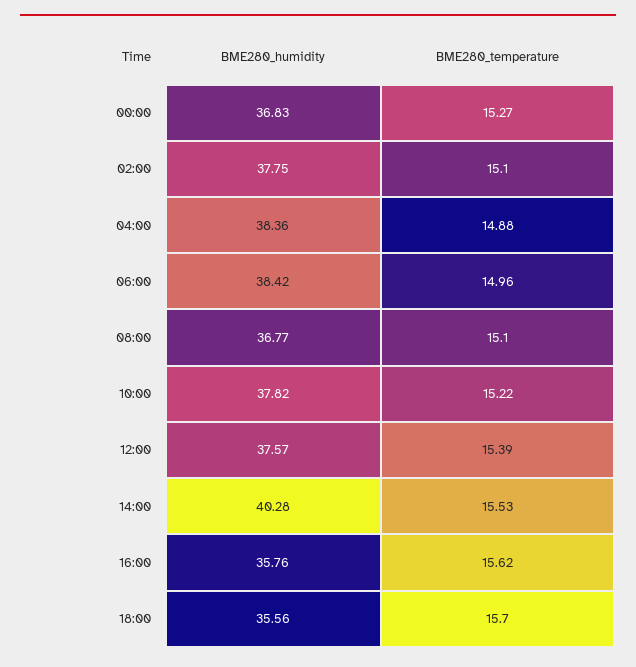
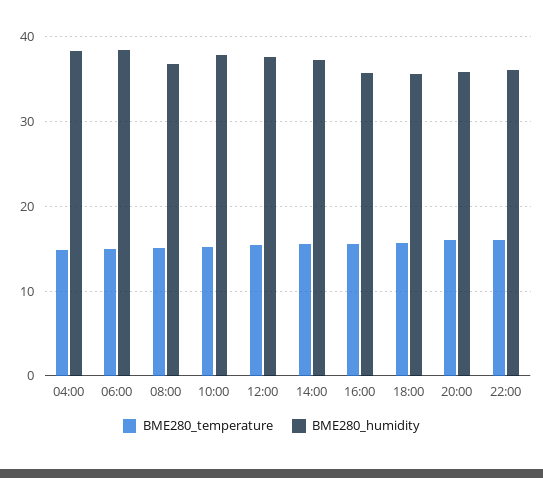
BME280_humidity, 00:00: 36.83 -> none
BME280_temperature, 00:00: 15.27 -> none
BME280_humidity, 02:00: 37.75 -> none
BME280_temperature, 02:00: 15.1 -> none
BME280_humidity, 14:00: 40.28 -> 37
BME280_temperature, 20:00: none -> 16
BME280_humidity, 20:00: none -> 36
BME280_temperature, 22:00: none -> 16
BME280_humidity, 22:00: none -> 36

